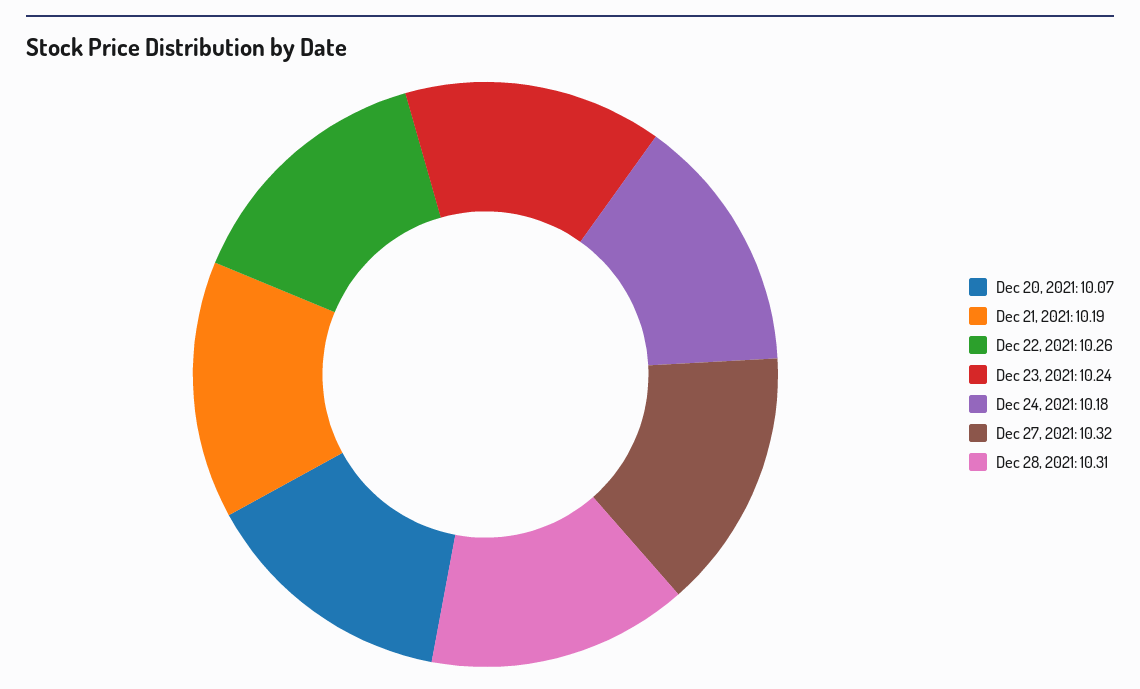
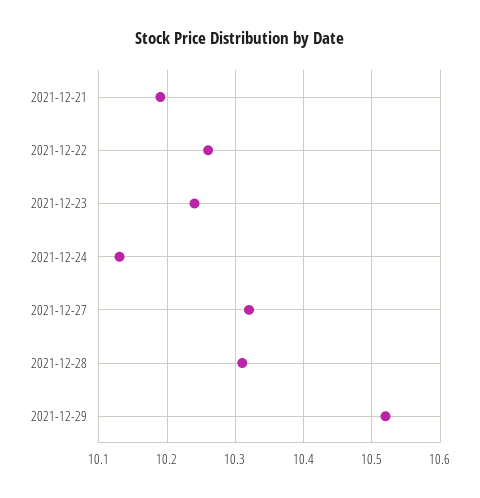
Dec 20, 2021: 10.07 -> none
Dec 24, 2021: 10.18 -> 10.13
2021-12-29: none -> 10.52

